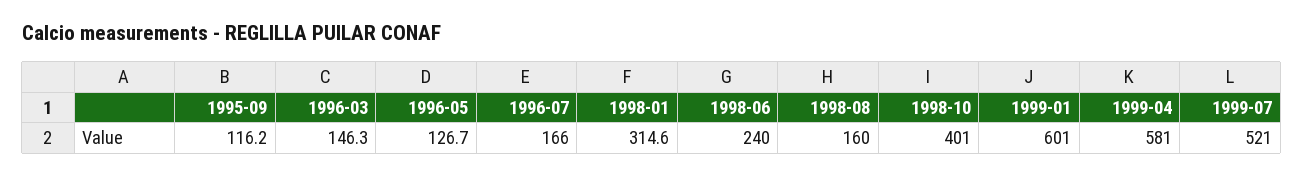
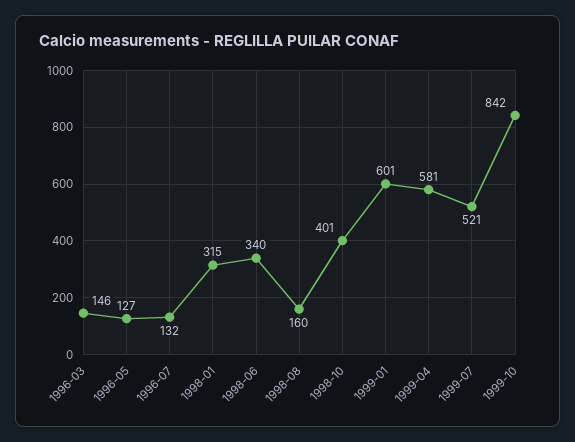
1995-09: 116.2 -> none
1996-07: 166 -> 132
1998-06: 240 -> 340
1999-10: none -> 842

